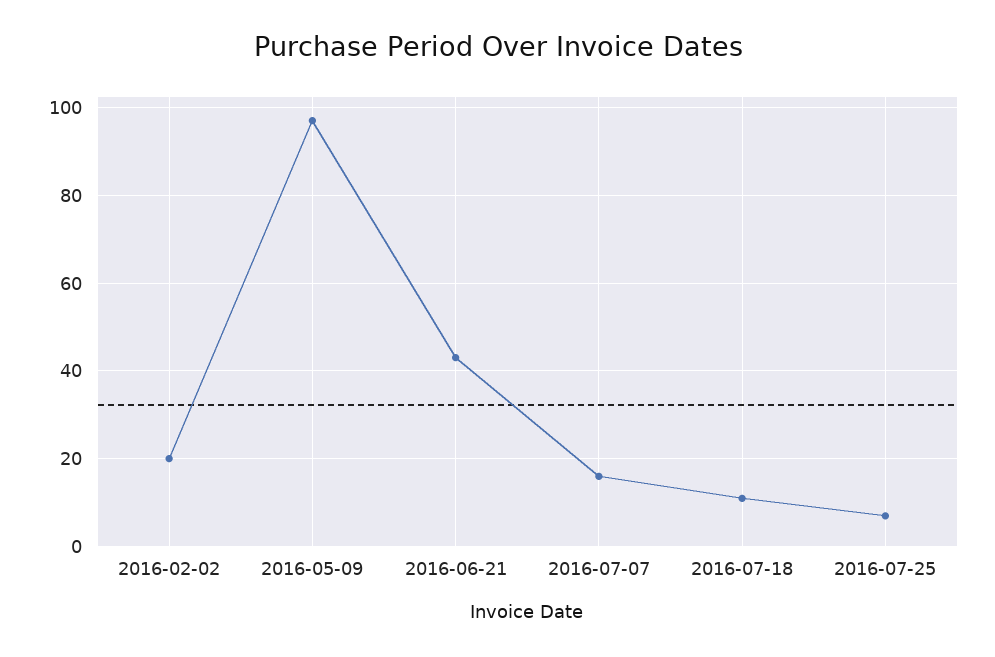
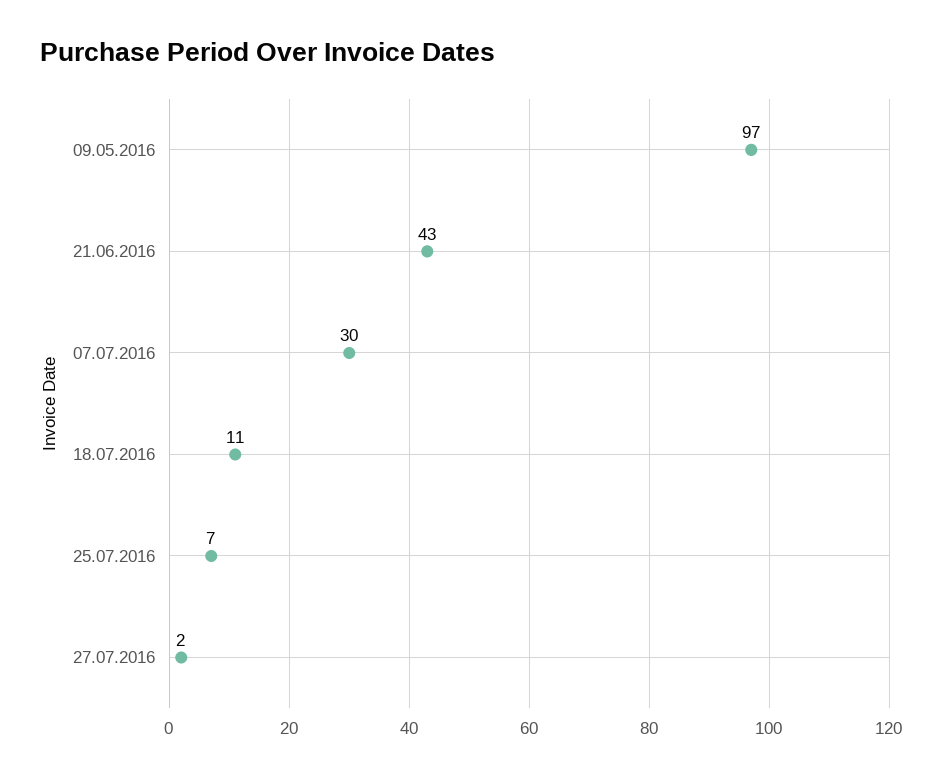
2016-02-02: 20 -> none
2016-07-07: 15 -> 30
27.07.2016: none -> 2

